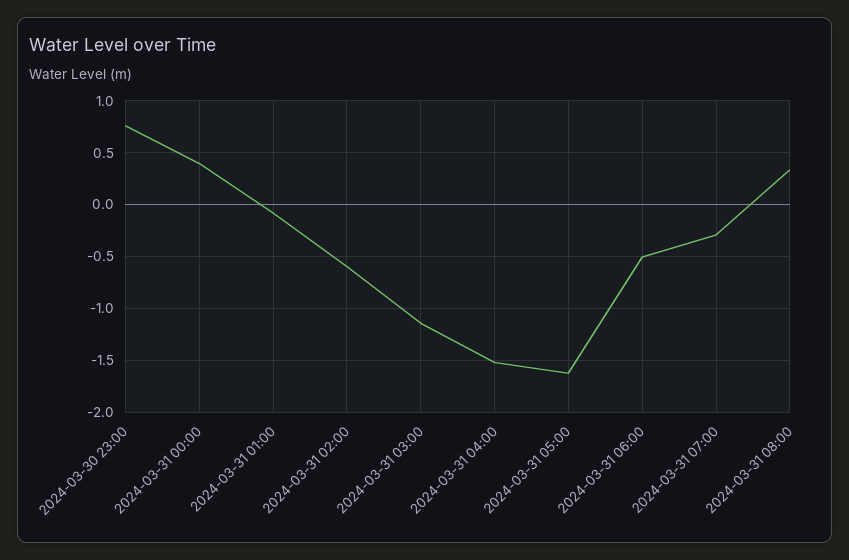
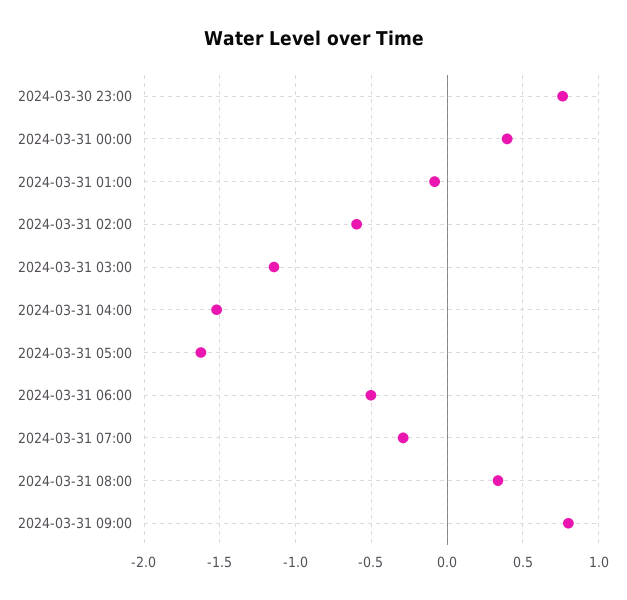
2024-03-31 09:00: none -> 0.8

